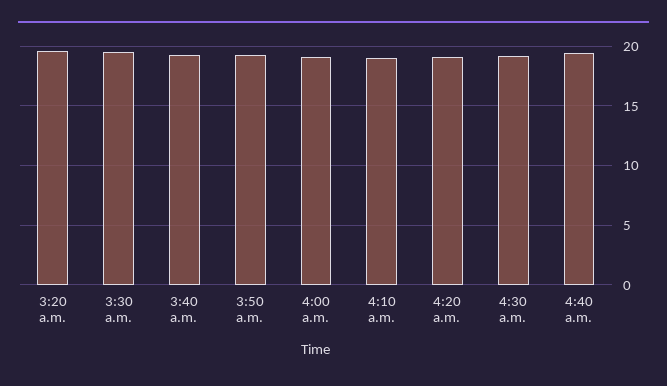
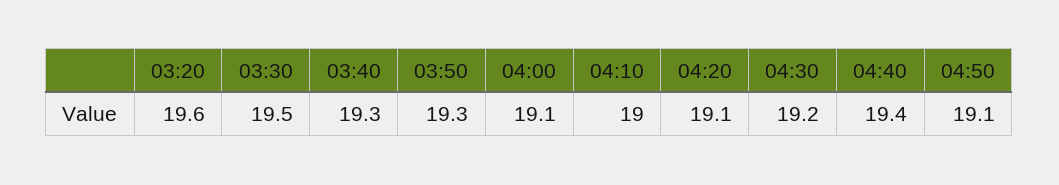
04:50: none -> 19.1

